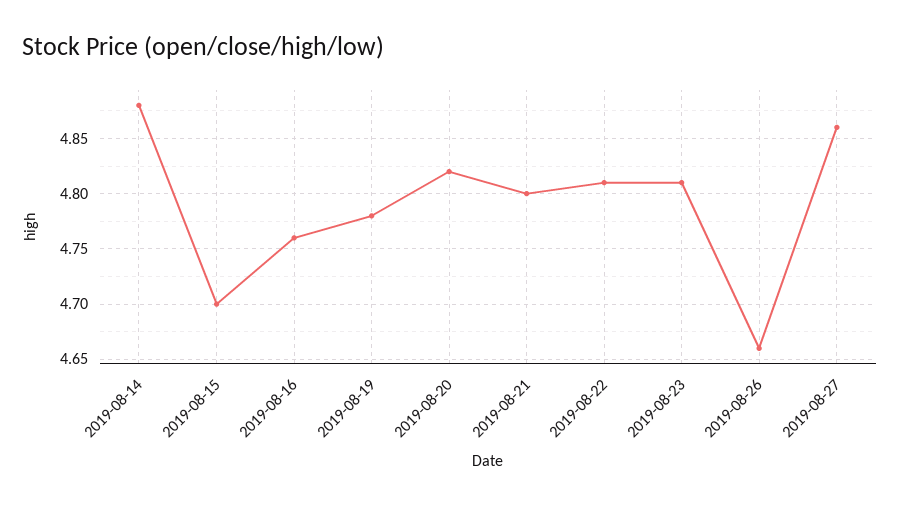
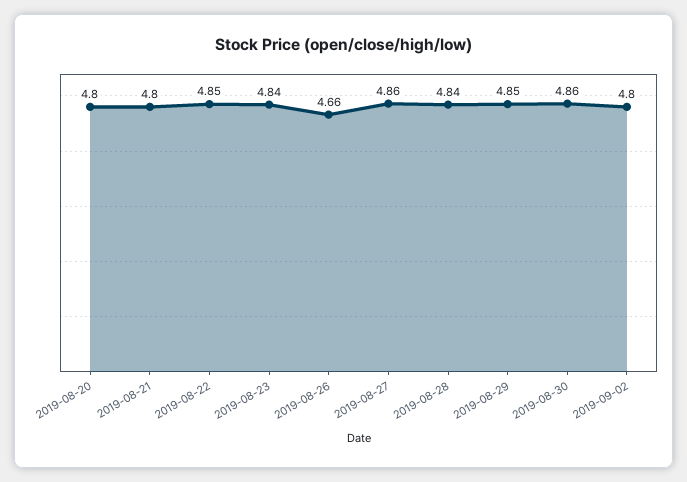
2019-08-14: 4.88 -> none
2019-08-15: 4.7 -> none
2019-08-16: 4.76 -> none
2019-08-19: 4.78 -> none
2019-08-20: 4.82 -> 4.8
2019-08-22: 4.81 -> 4.85
2019-08-23: 4.81 -> 4.84
2019-08-28: none -> 4.84
2019-08-29: none -> 4.85
2019-08-30: none -> 4.86
2019-09-02: none -> 4.8

